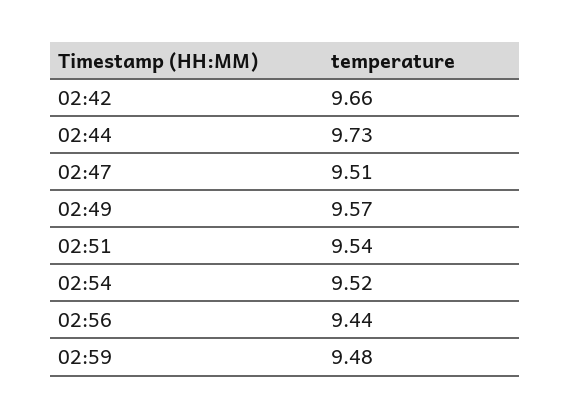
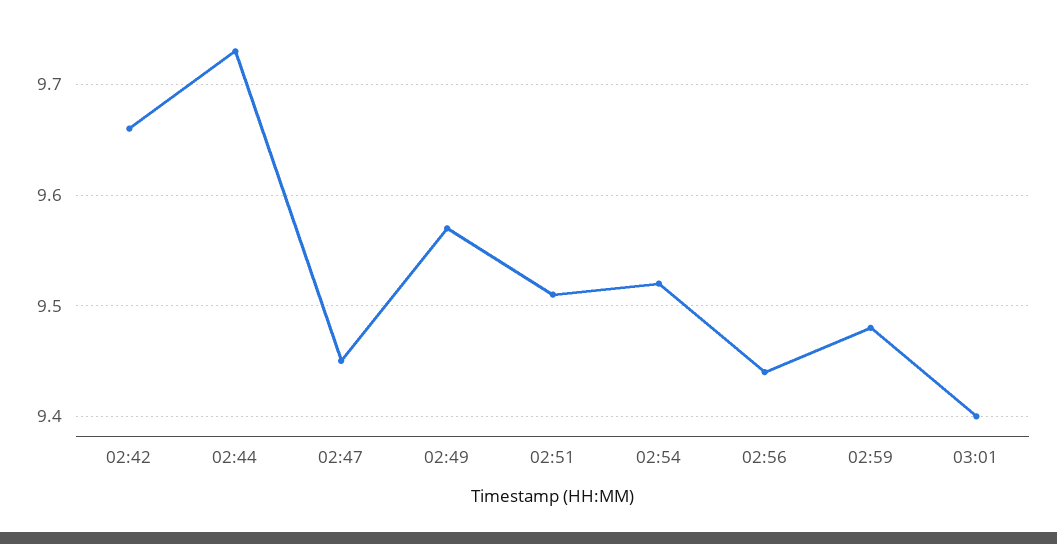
02:47: 9.51 -> 9.45
02:51: 9.54 -> 9.51
03:01: none -> 9.4

